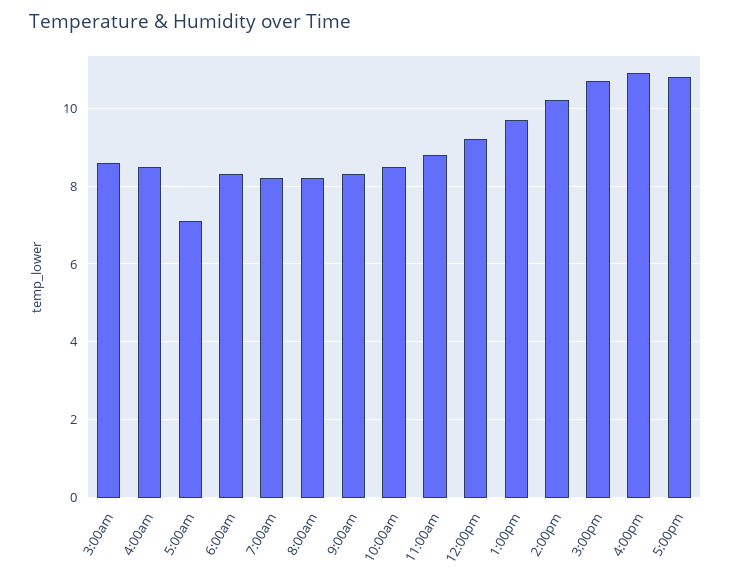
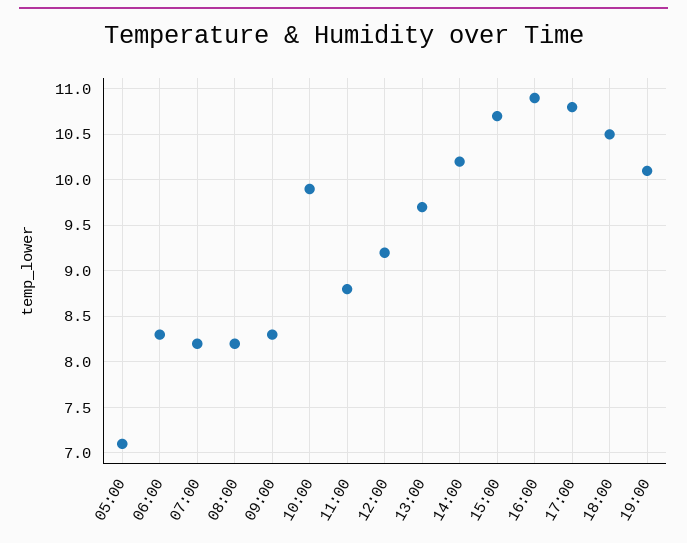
3:00am: 8.5 -> none
4:00am: 8.5 -> none
10:00am: 8.5 -> 9.9
18:00: none -> 10.5
19:00: none -> 10.1

